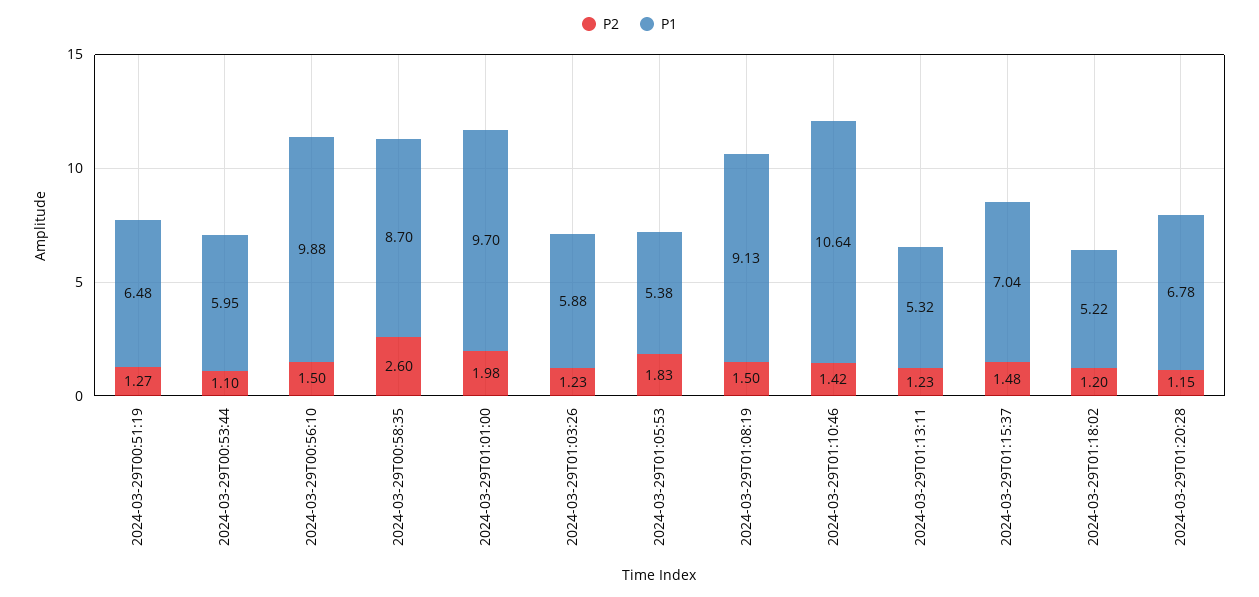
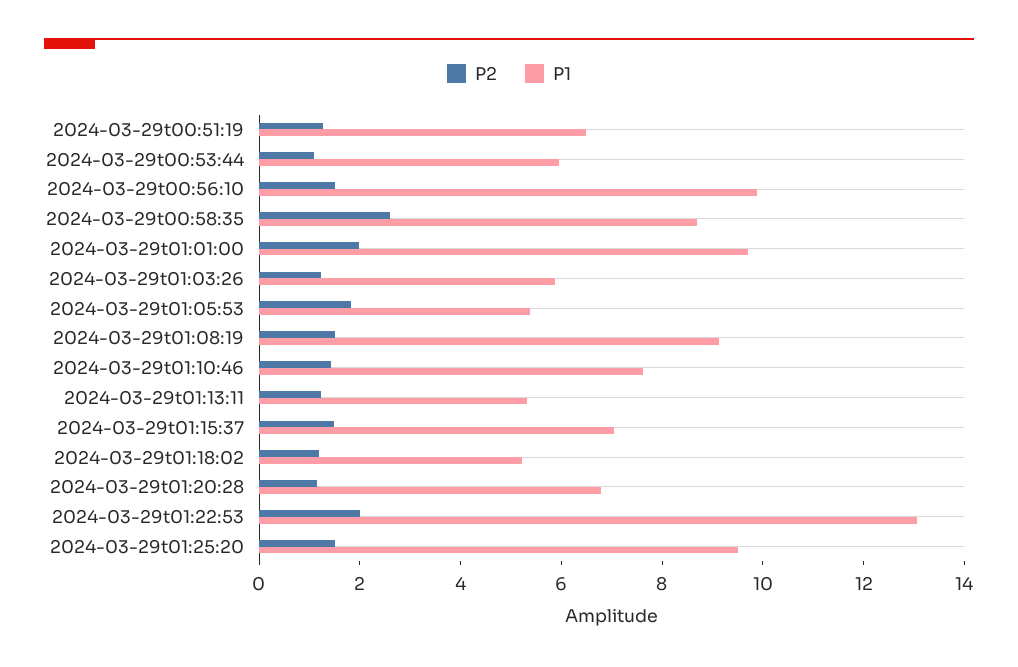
P1, 2024-03-29T01:10:46: 10.64 -> 7.5
P2, 2024-03-29t01:22:53: none -> 2
P1, 2024-03-29t01:22:53: none -> 13
P2, 2024-03-29t01:25:20: none -> 1.5
P1, 2024-03-29t01:25:20: none -> 9.5

